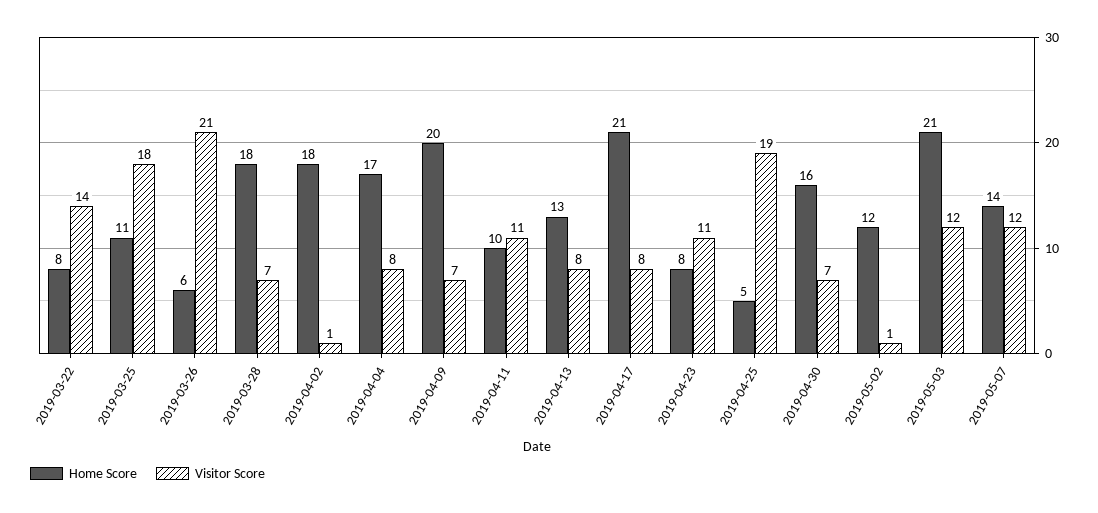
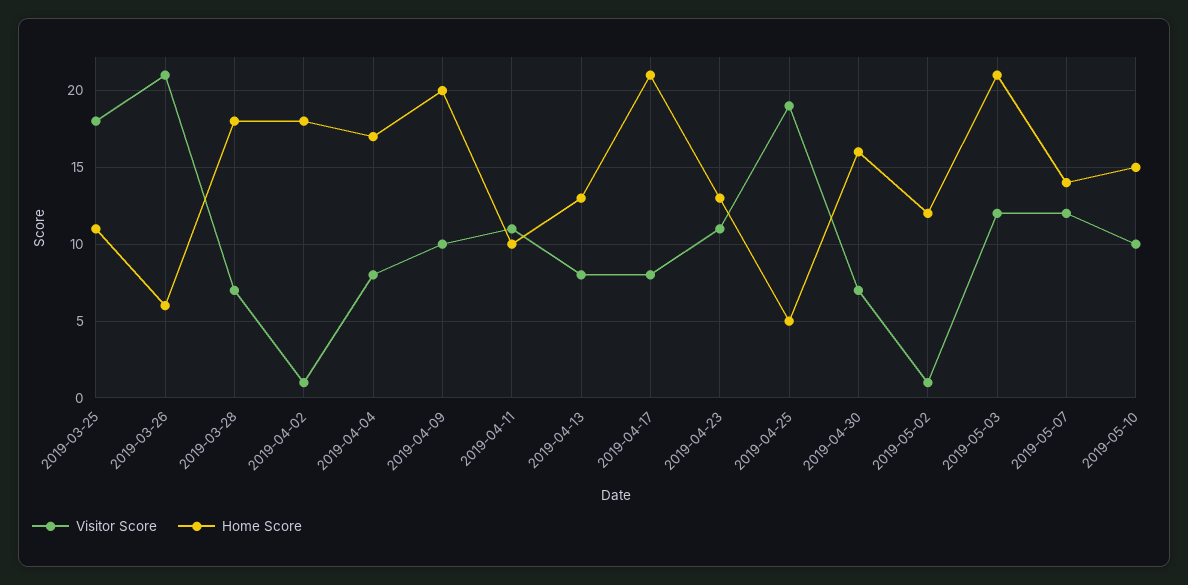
Home Score, 2019-03-22: 8 -> none
Visitor Score, 2019-03-22: 14 -> none
Visitor Score, 2019-04-09: 7 -> 10
Home Score, 2019-04-23: 8 -> 13
Visitor Score, 2019-05-10: none -> 10
Home Score, 2019-05-10: none -> 15

